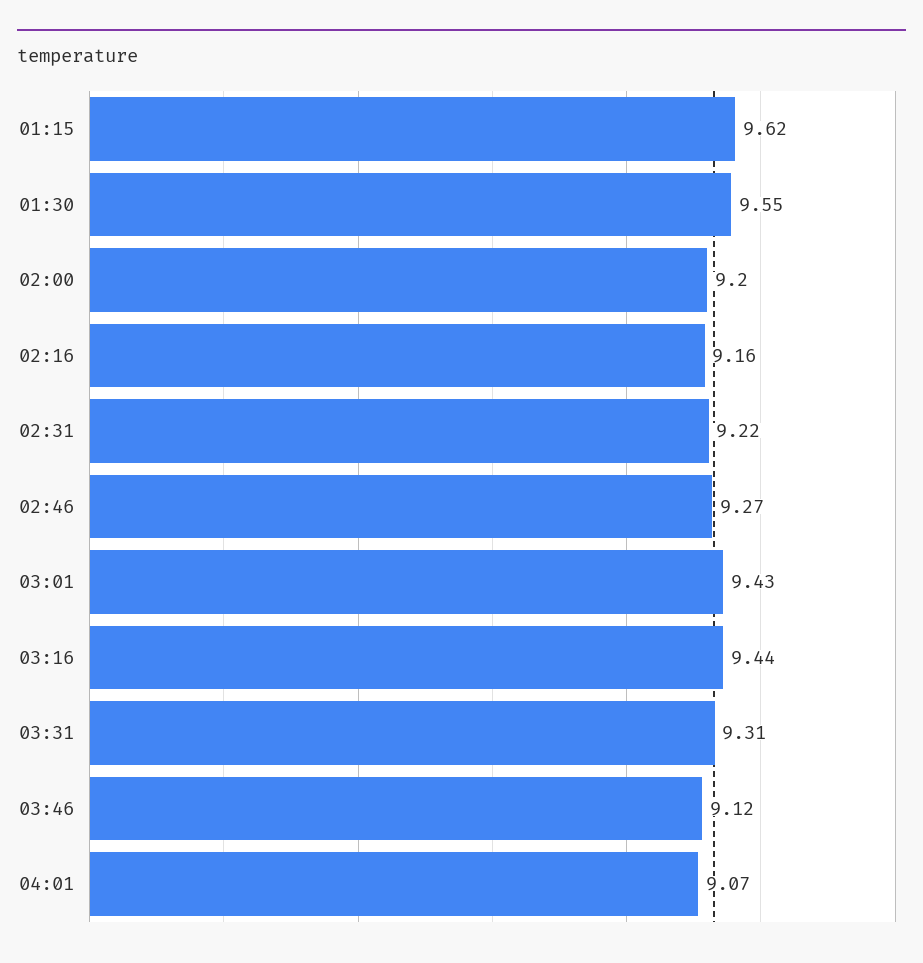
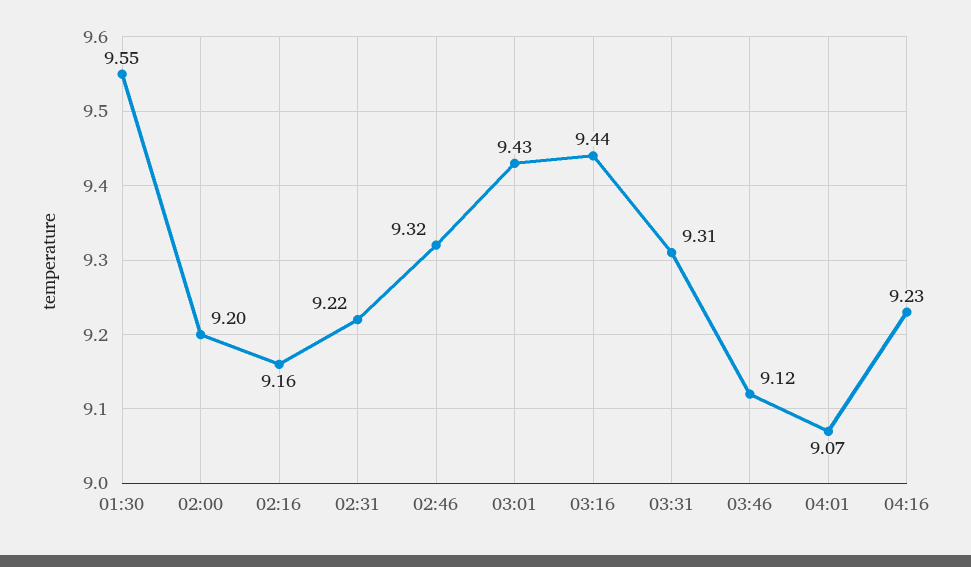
01:15: 9.62 -> none
02:46: 9.27 -> 9.32
04:16: none -> 9.23

